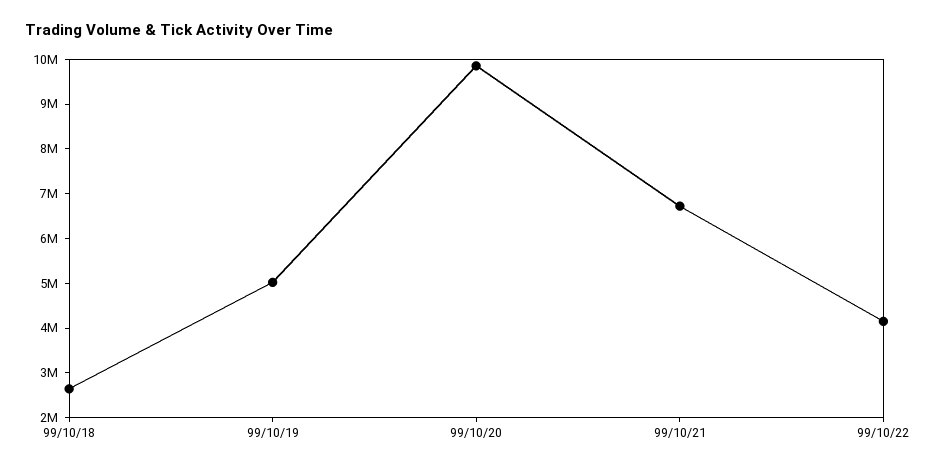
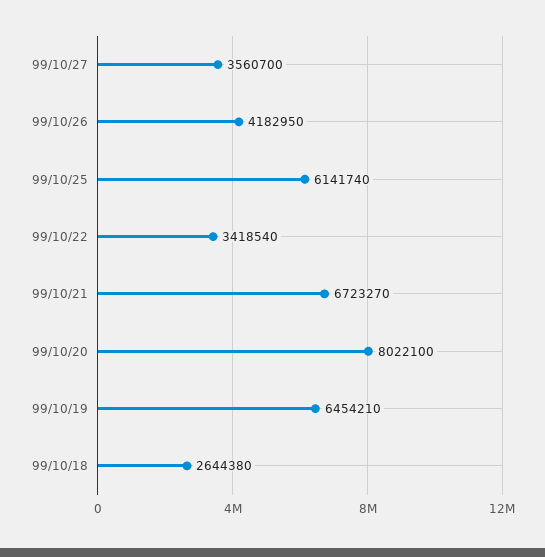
99/10/19: 5000000 -> 6454210
99/10/20: 9800000 -> 8022100
99/10/22: 4200000 -> 3418540
99/10/27: none -> 3560700
99/10/26: none -> 4182950
99/10/25: none -> 6141740

